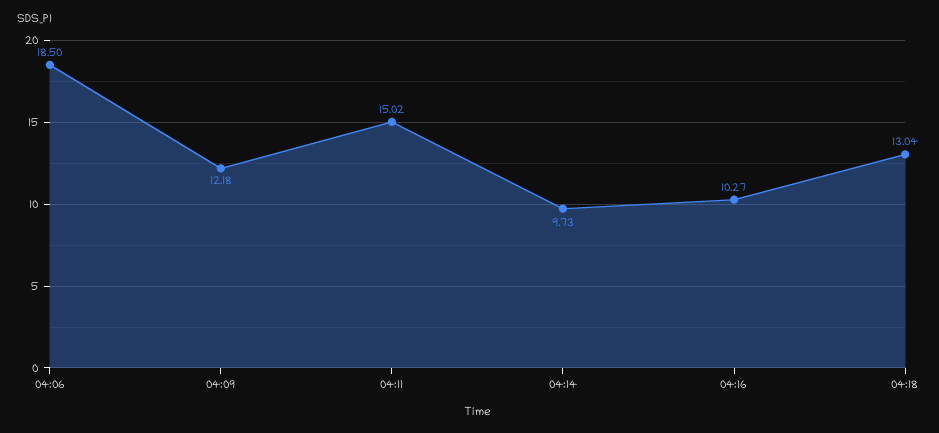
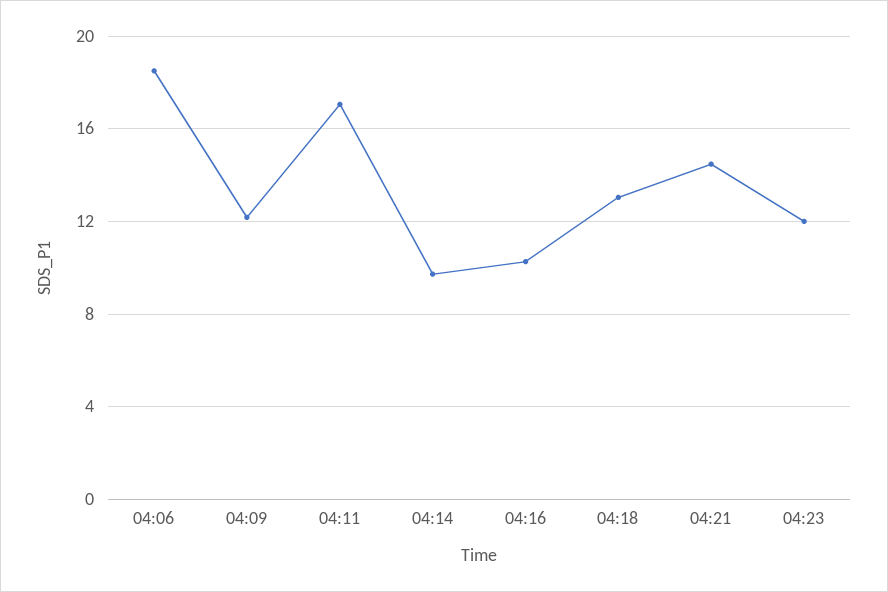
04:11: 15.02 -> 17
04:21: none -> 14.5
04:23: none -> 12

